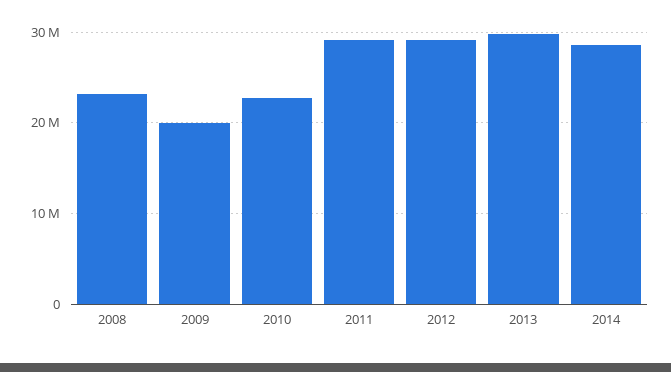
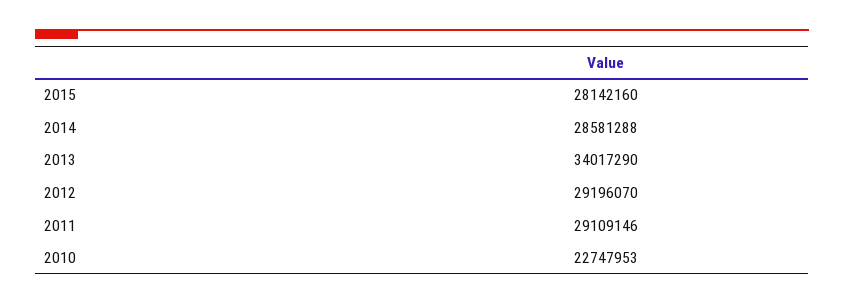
2008: 23000000 -> none
2009: 20000000 -> none
2013: 30000000 -> 34017290
2015: none -> 28142160

